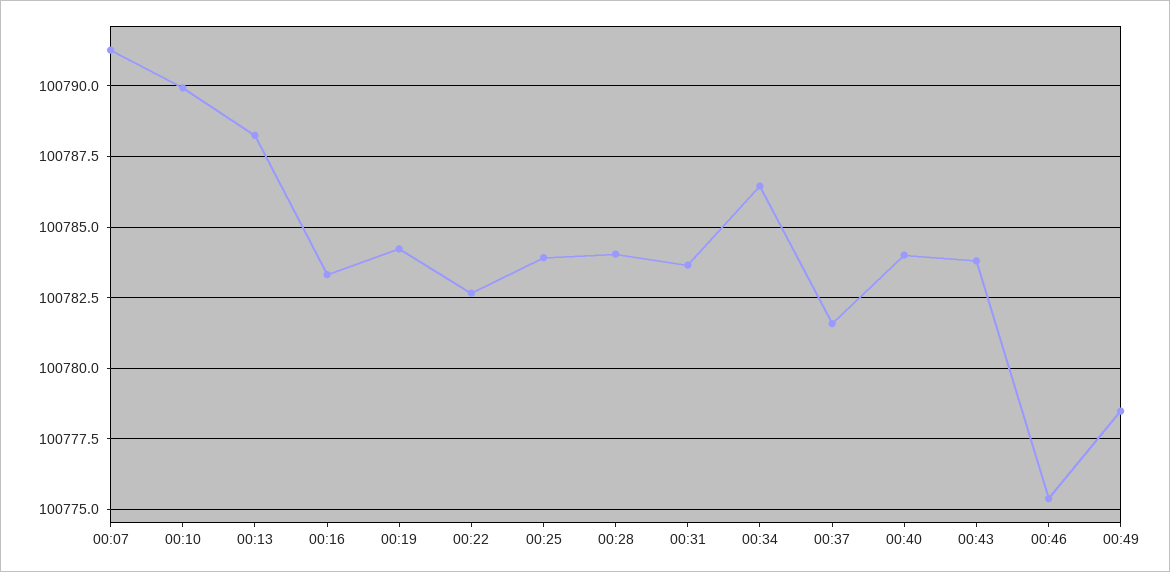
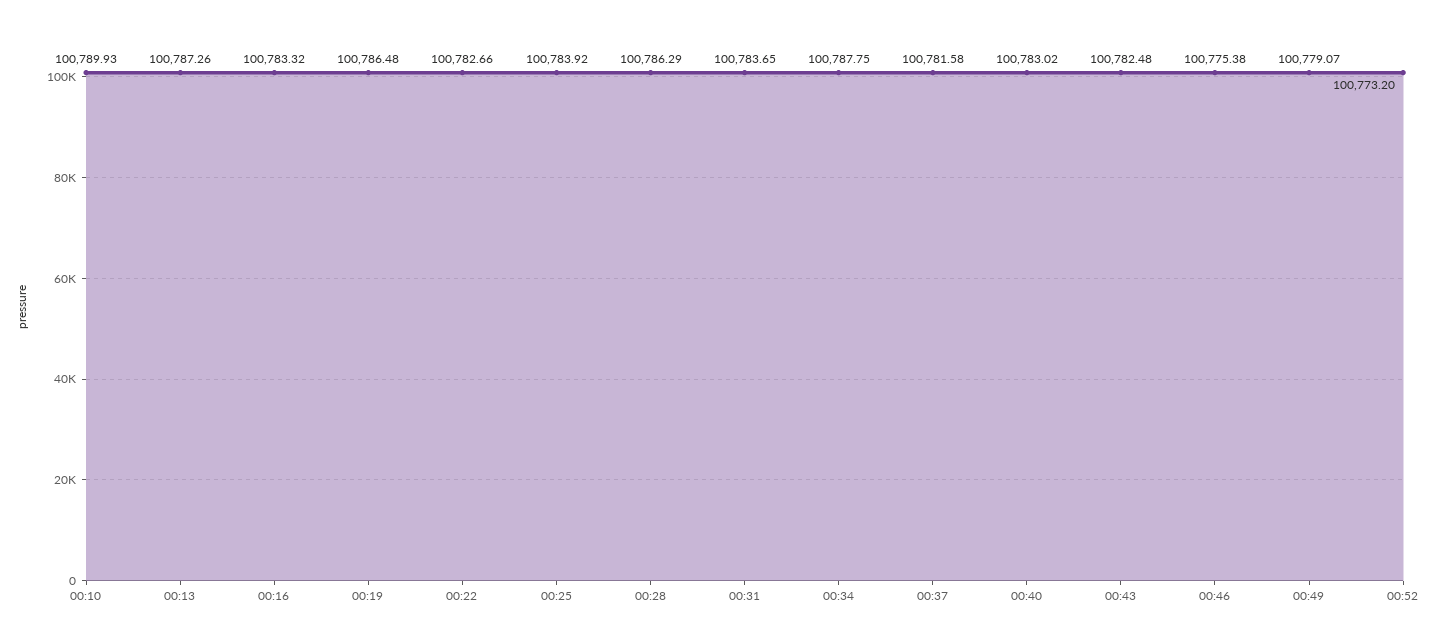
00:07: 100791.25 -> none
00:13: 100788.25 -> 100787.26
00:19: 100784.25 -> 100786.48
00:28: 100784 -> 100786.29
00:34: 100786.5 -> 100787.75
00:40: 100784 -> 100783.02
00:43: 100783.75 -> 100782.48
00:49: 100778.5 -> 100779.07
00:52: none -> 100773.2

